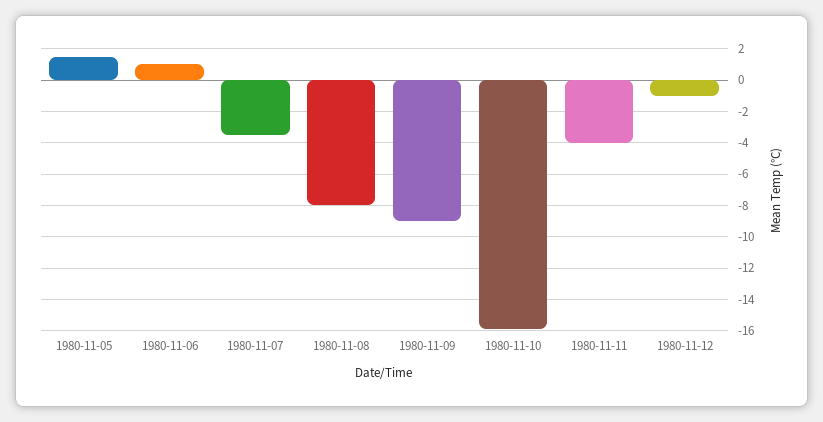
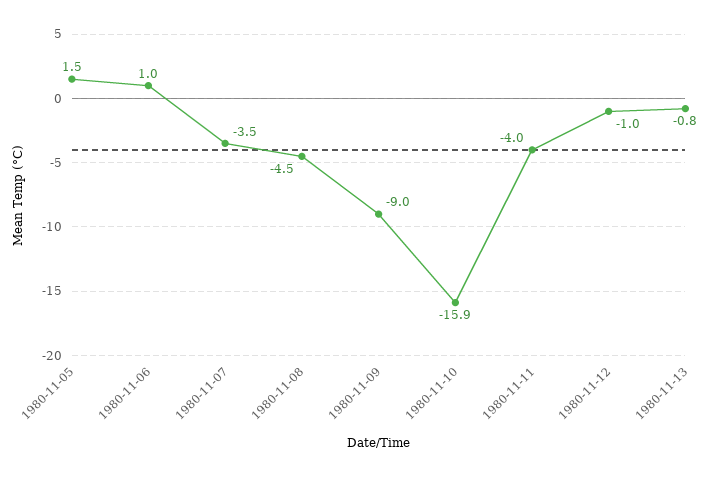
1980-11-08: -8 -> -4.5
1980-11-13: none -> -0.8

